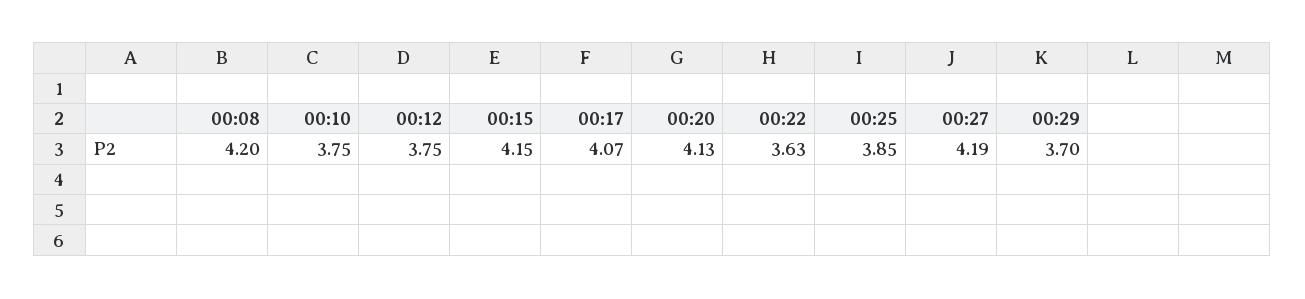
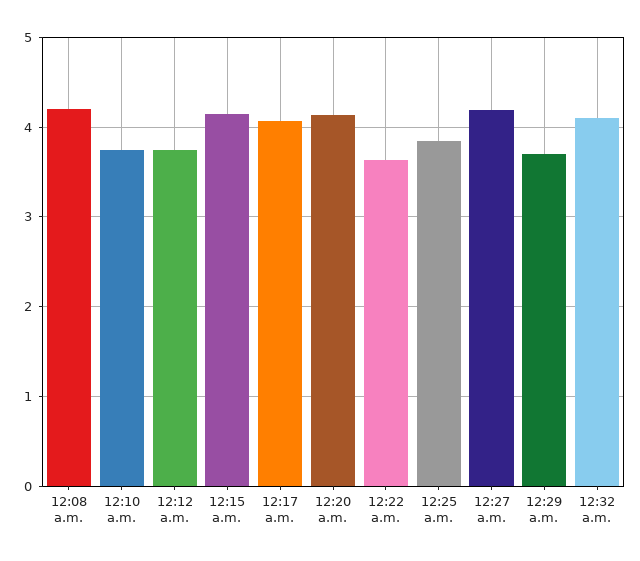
12:32 a.m.: none -> 4.1

